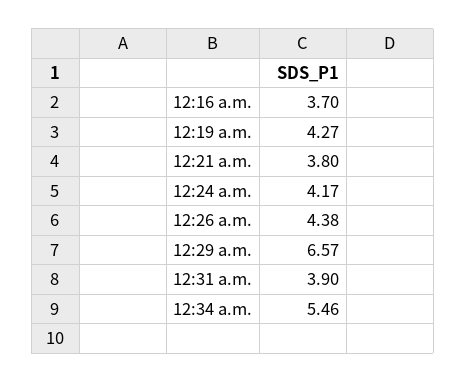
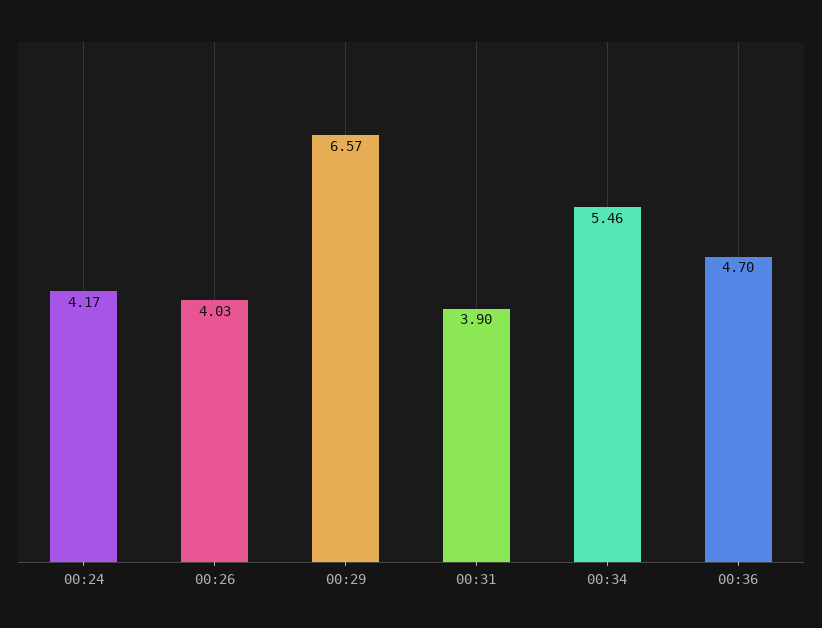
12:16 a.m.: 3.7 -> none
12:19 a.m.: 4.27 -> none
12:21 a.m.: 3.8 -> none
12:26 a.m.: 4.38 -> 4.03
00:36: none -> 4.7

